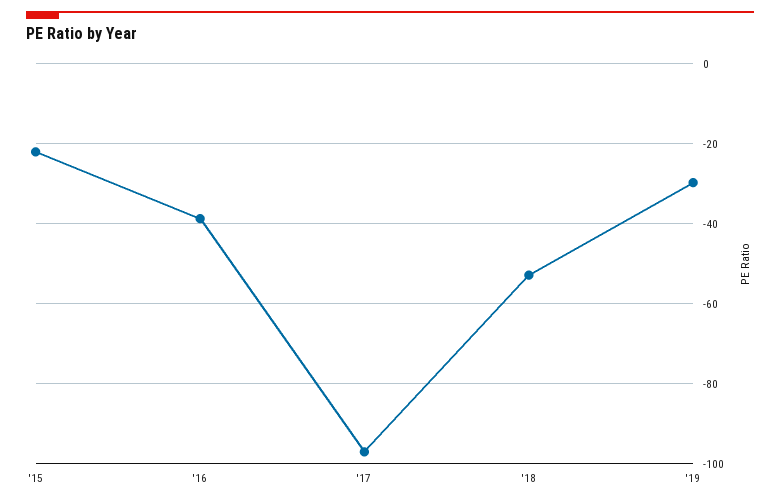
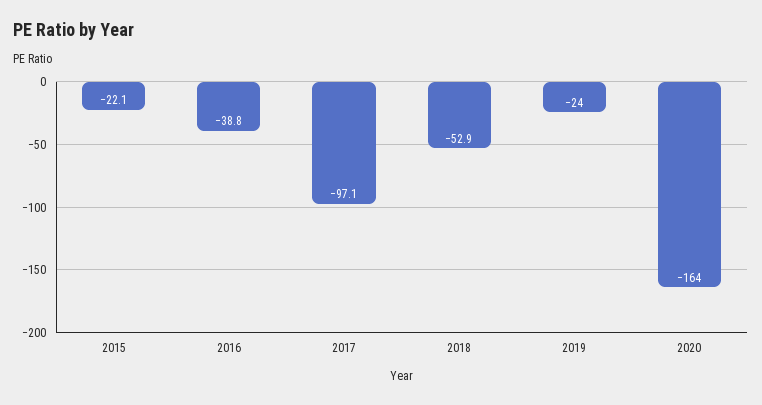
'19: -30 -> -24
2020: none -> -164

